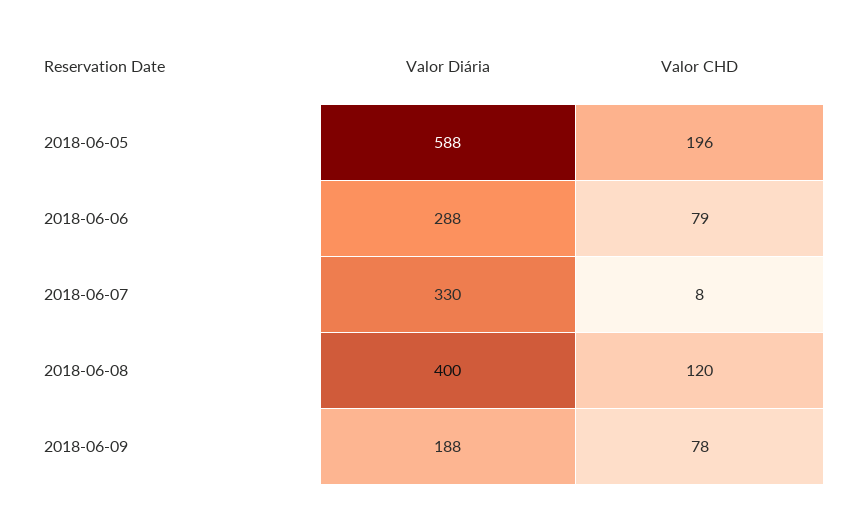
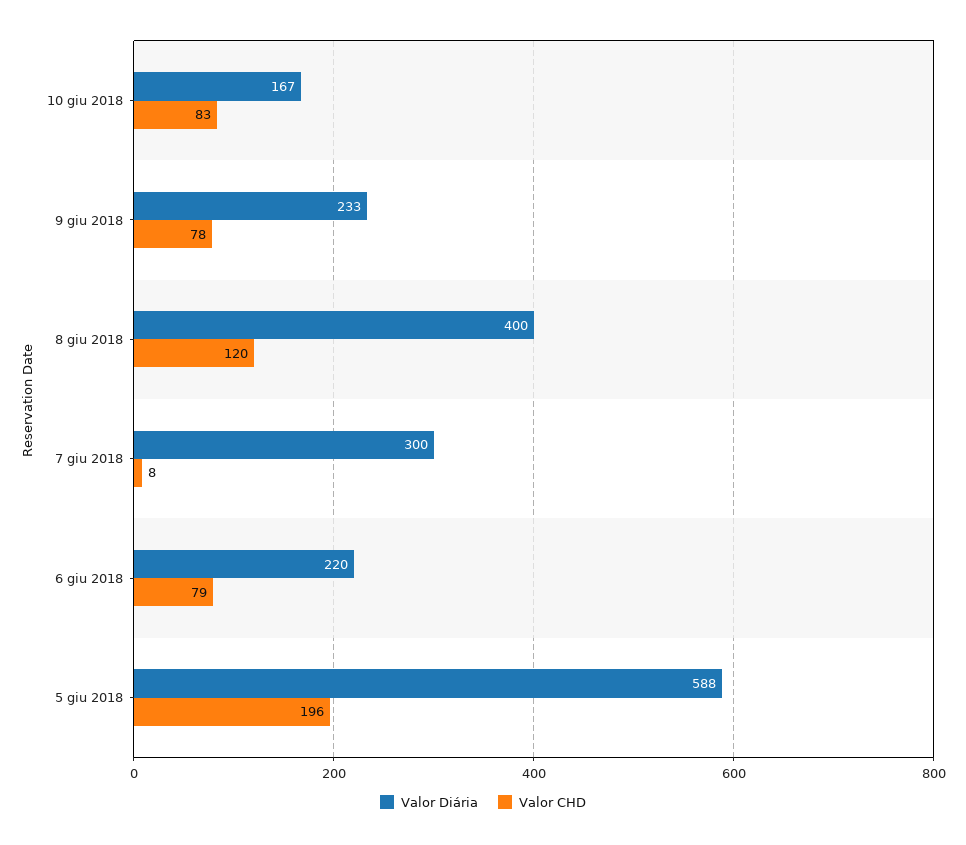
Valor Diária, 2018-06-06: 288 -> 220
Valor Diária, 2018-06-07: 330 -> 300
Valor Diária, 2018-06-09: 188 -> 233
Valor Diária, 10 giu 2018: none -> 167
Valor CHD, 10 giu 2018: none -> 83

